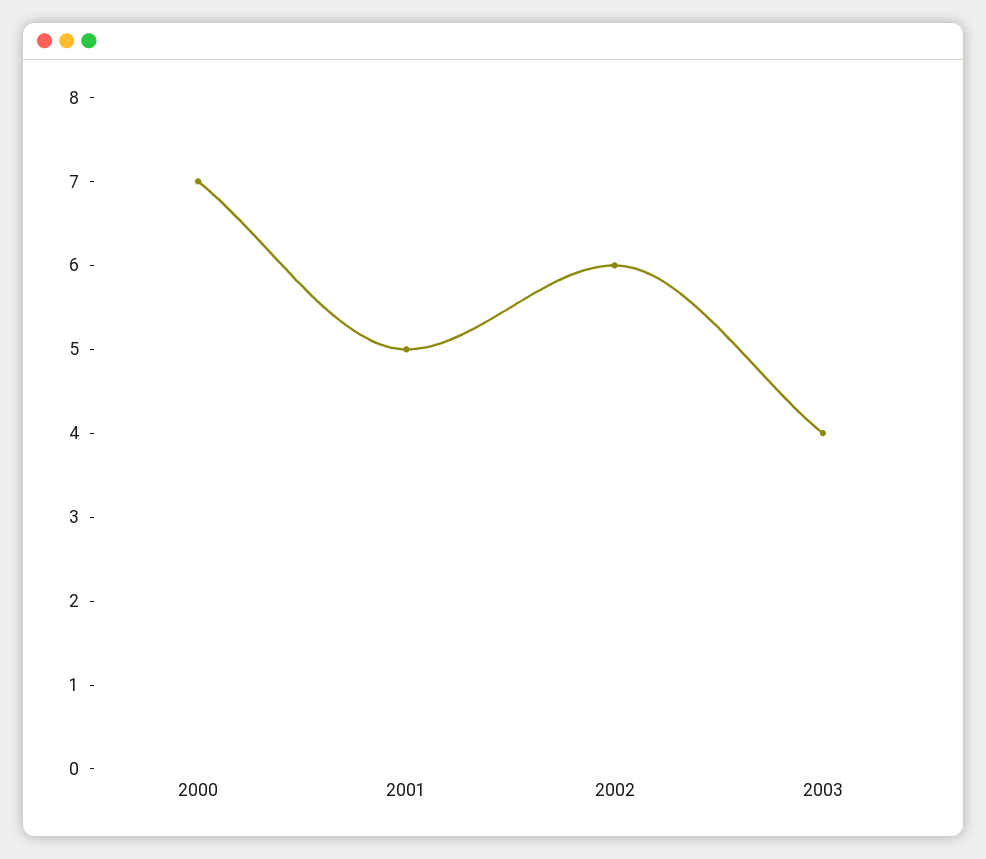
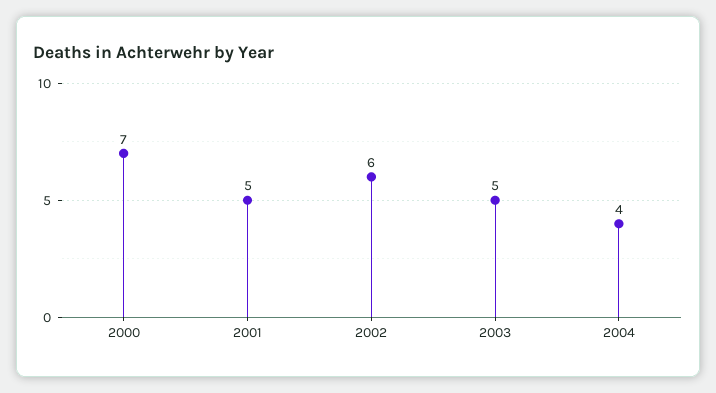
2003: 4 -> 5
2004: none -> 4

